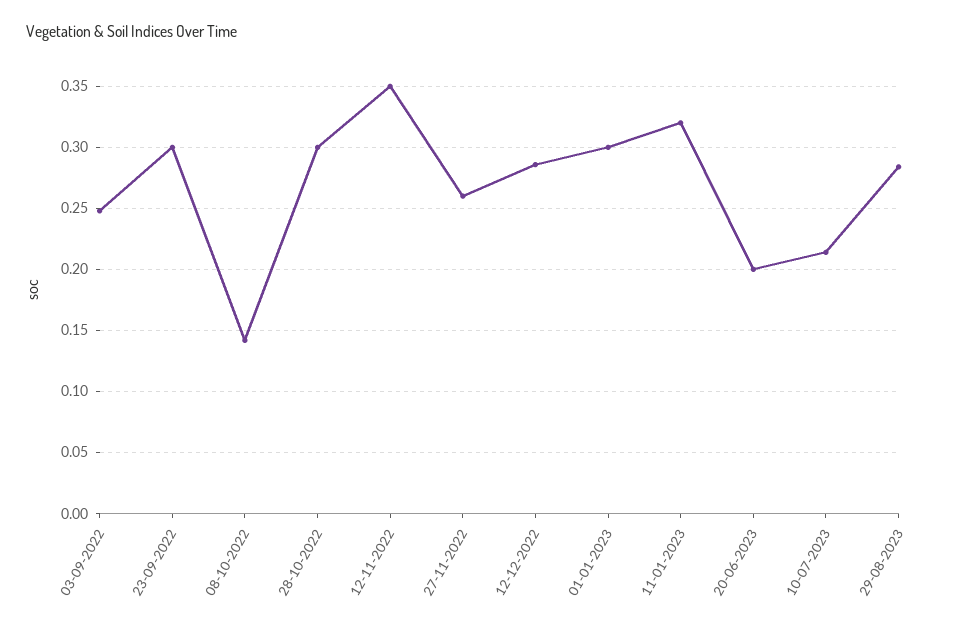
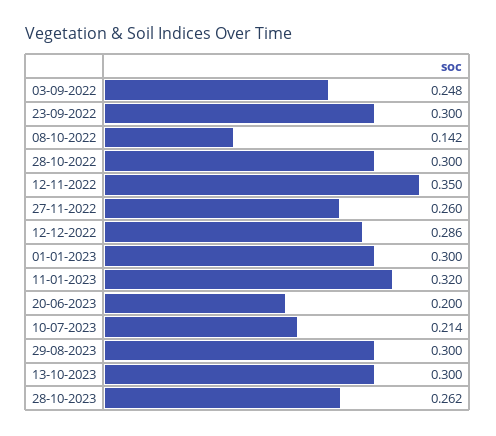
29-08-2023: 0.285 -> 0.3
13-10-2023: none -> 0.3
28-10-2023: none -> 0.262

